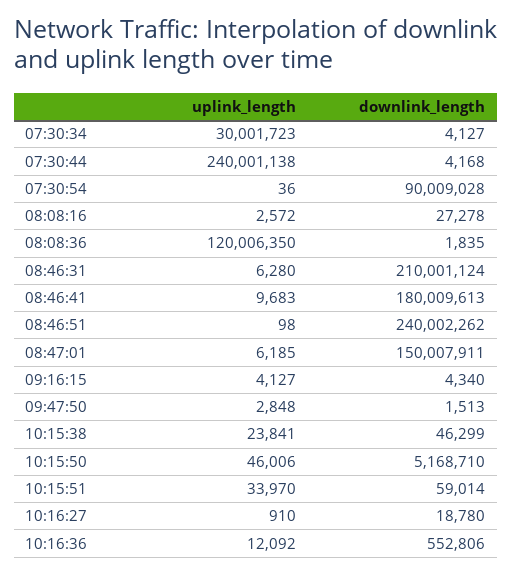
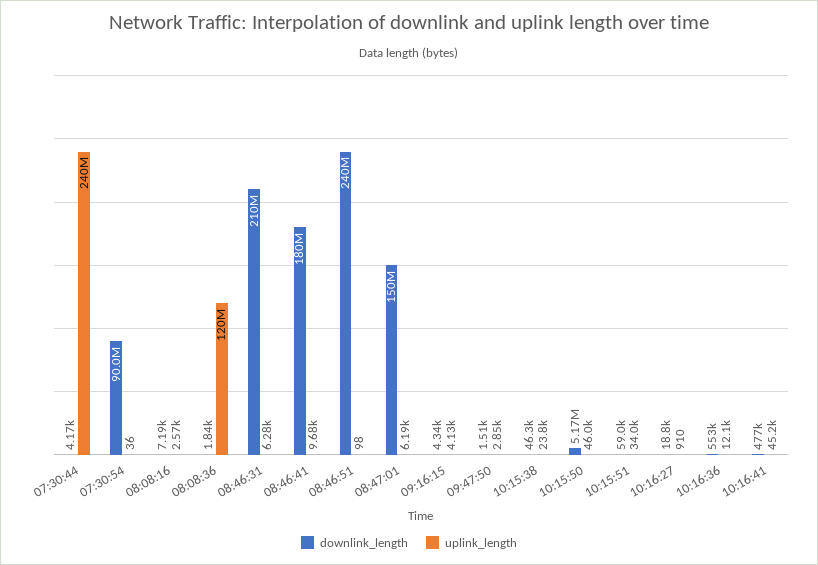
uplink_length, 07:30:34: 30001723 -> none
downlink_length, 07:30:34: 4127 -> none
downlink_length, 08:08:16: 27278 -> 7190
downlink_length, 10:16:41: none -> 477000
uplink_length, 10:16:41: none -> 45200

